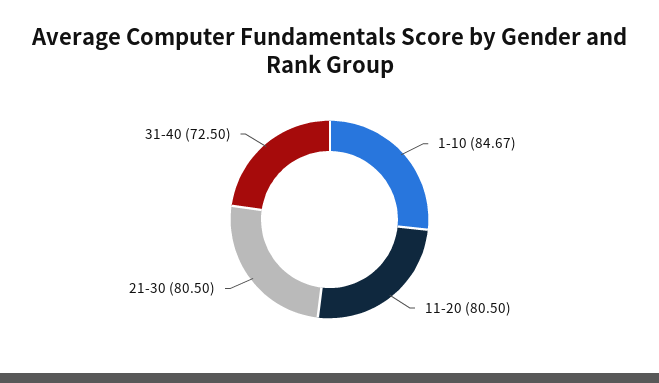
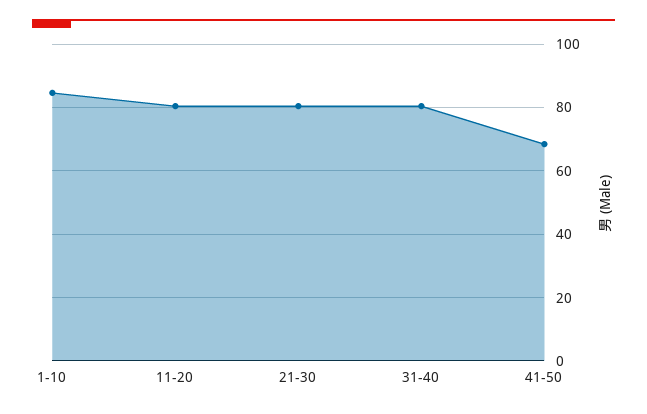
31-40: 72.5 -> 80
41-50: none -> 68

